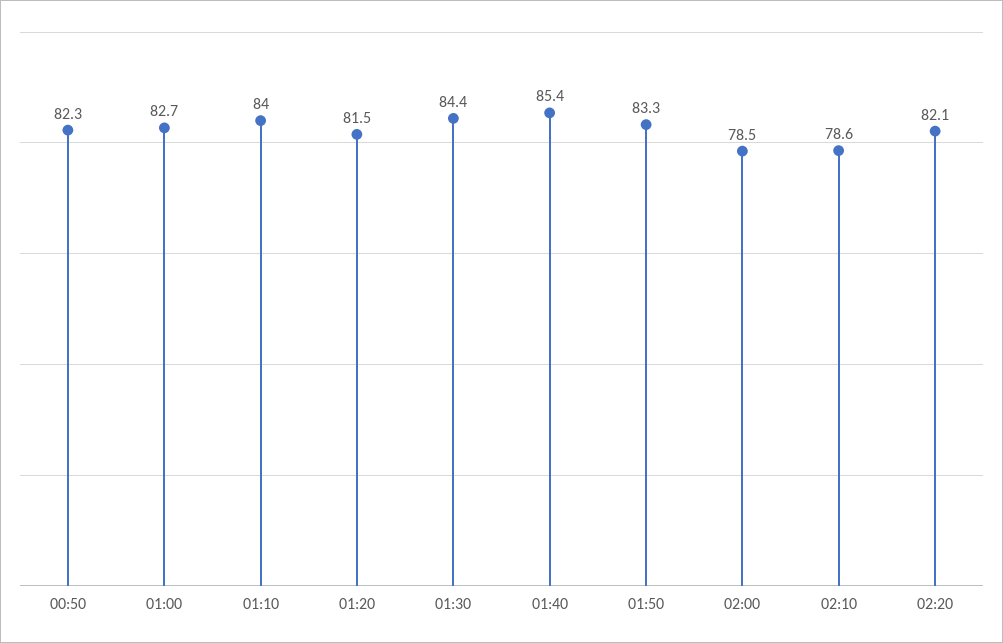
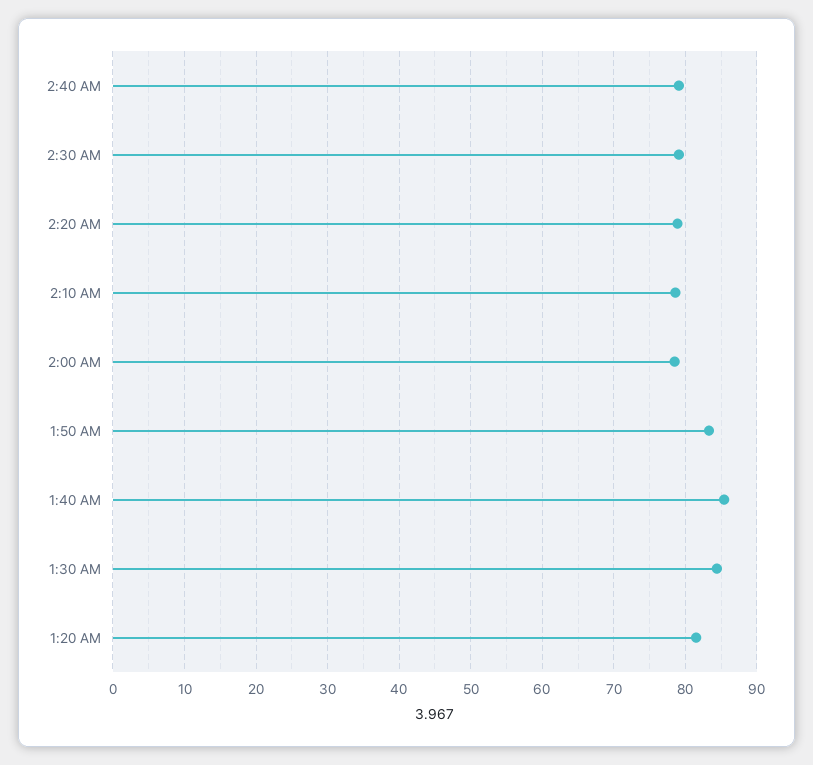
00:50: 82.3 -> none
01:00: 82.7 -> none
01:10: 84 -> none
02:20: 82.1 -> 79
2:40 AM: none -> 79
2:30 AM: none -> 79

